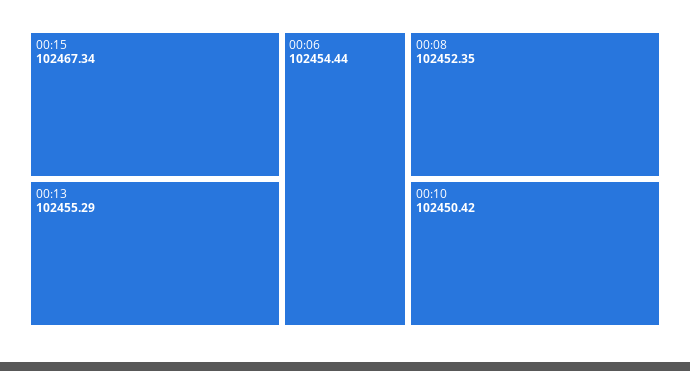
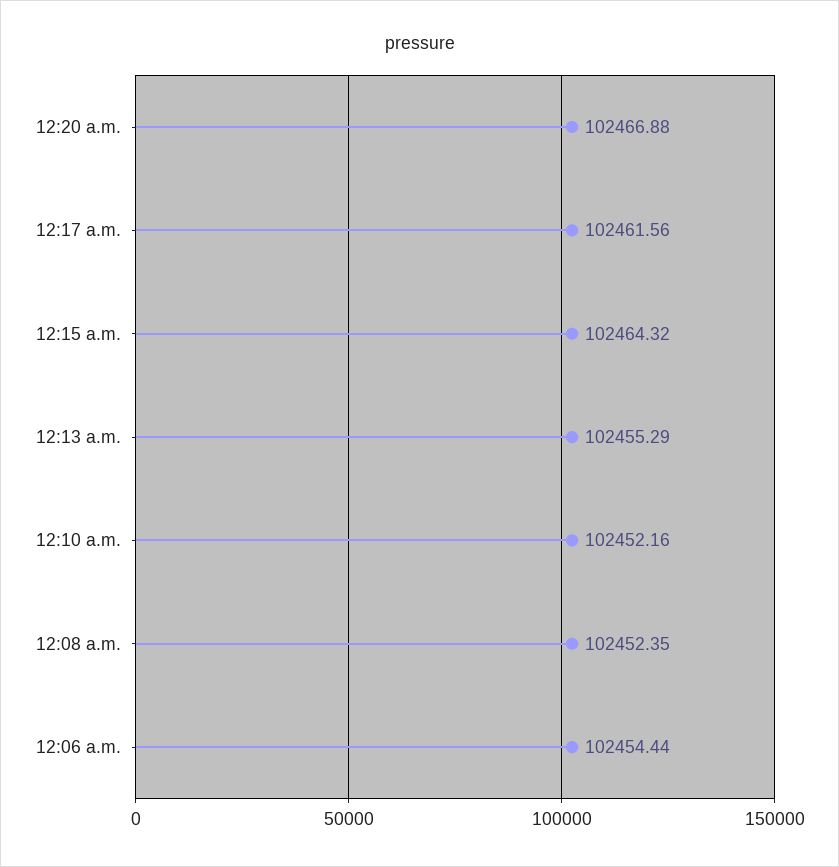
00:15: 102467.34 -> 102464.32
00:10: 102450.42 -> 102452.16
12:20 a.m.: none -> 102466.88
12:17 a.m.: none -> 102461.56

